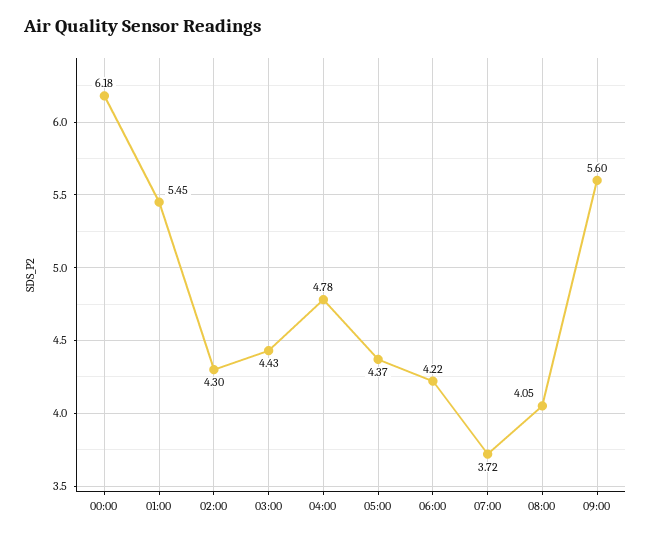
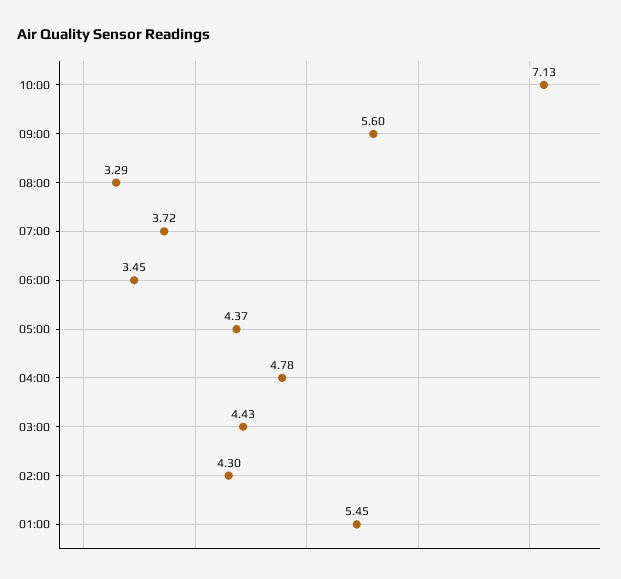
00:00: 6.18 -> none
06:00: 4.22 -> 3.45
08:00: 4.05 -> 3.29
10:00: none -> 7.13

